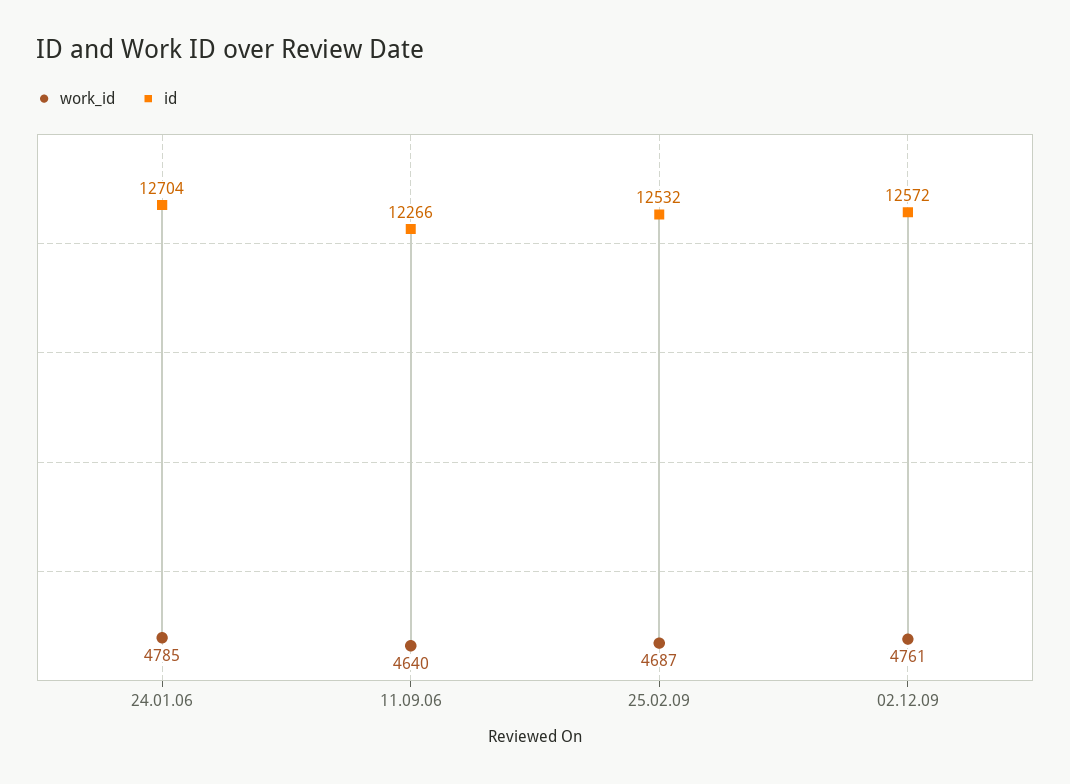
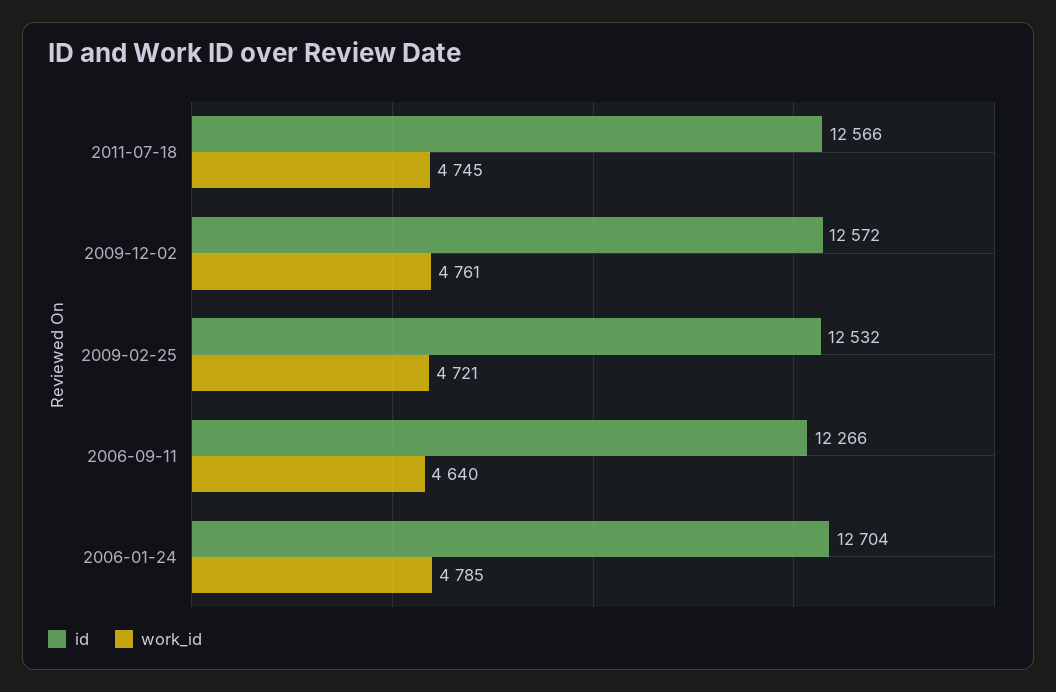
work_id, 25.02.09: 4687 -> 4721
id, 2011-07-18: none -> 12566
work_id, 2011-07-18: none -> 4745

